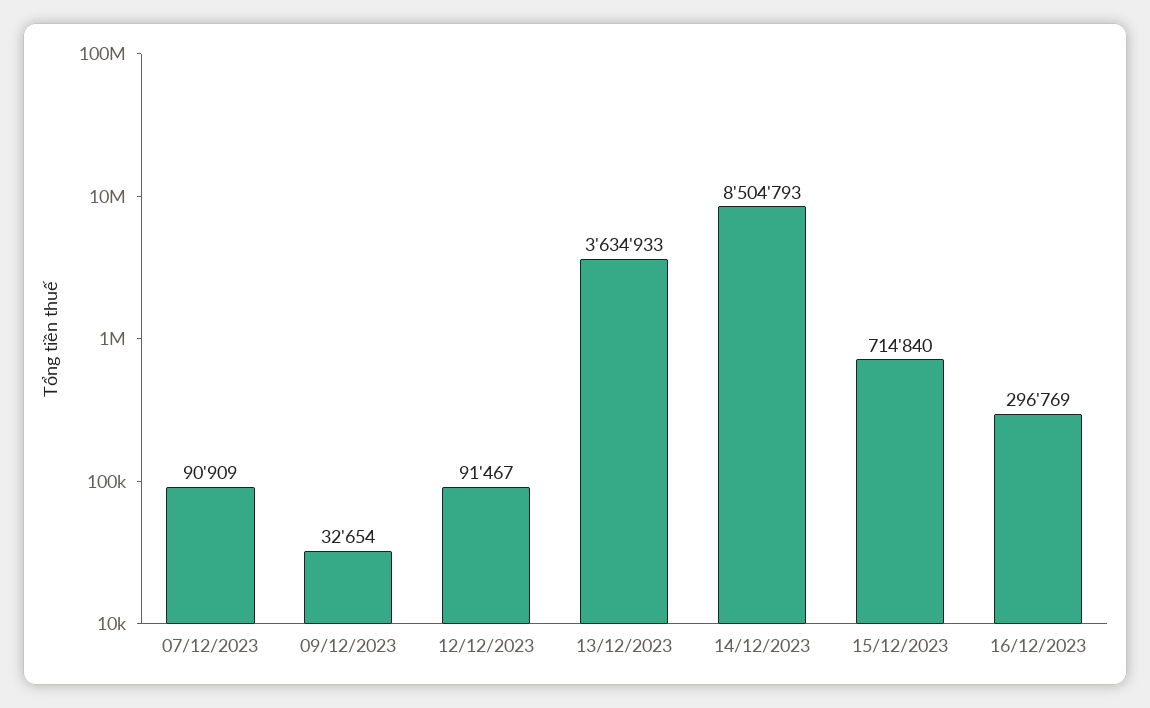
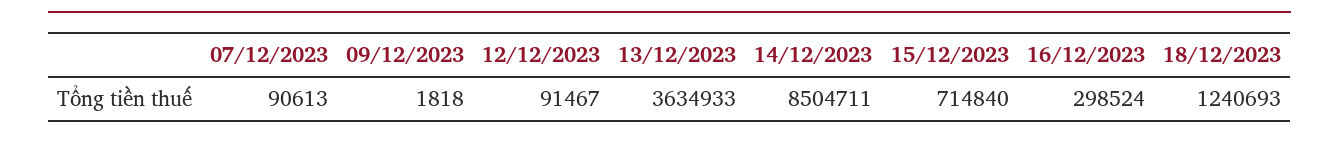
07/12/2023: 90909 -> 90613
09/12/2023: 32654 -> 1818
14/12/2023: 8504793 -> 8504711
16/12/2023: 296769 -> 298524
18/12/2023: none -> 1240693

